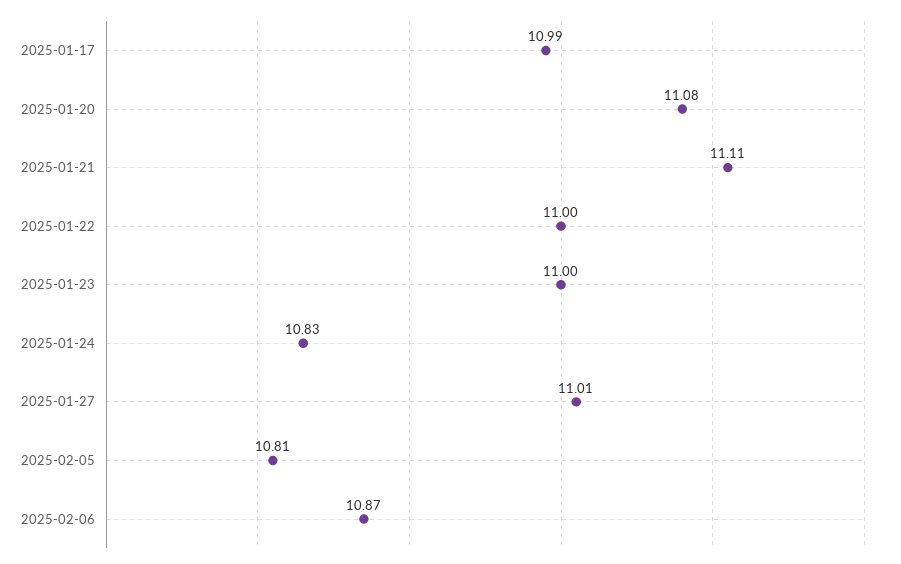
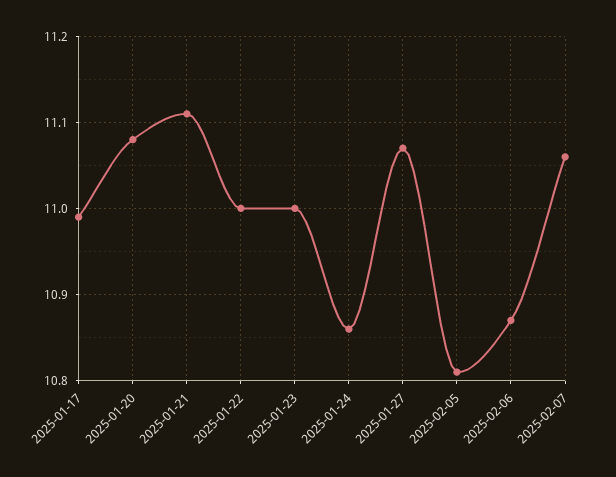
2025-01-24: 10.83 -> 10.86
2025-01-27: 11.01 -> 11.07
2025-02-07: none -> 11.06

